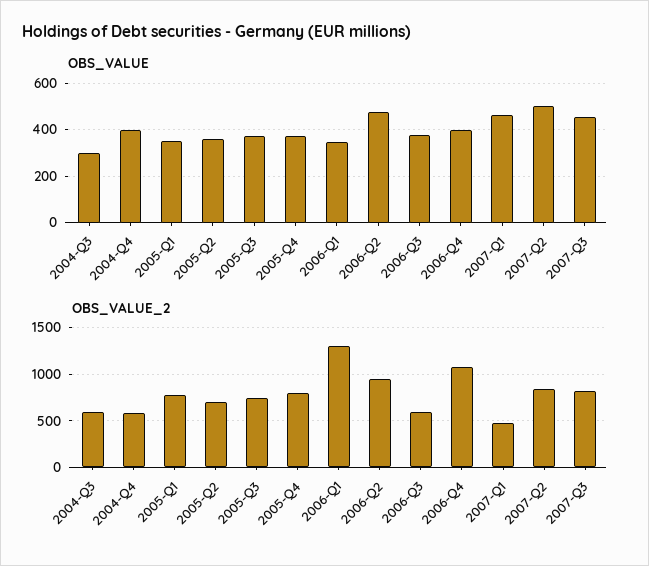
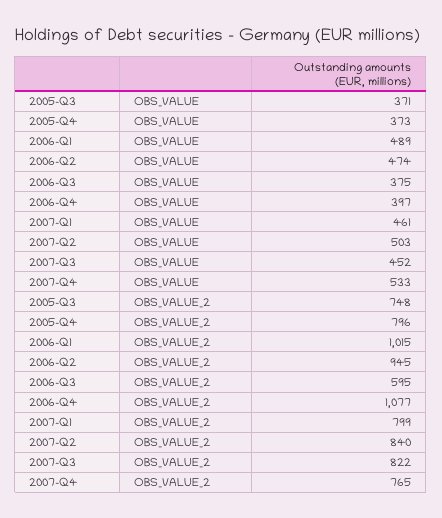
OBS_VALUE, 2004-Q3: 300 -> none
OBS_VALUE, 2004-Q4: 400 -> none
OBS_VALUE, 2005-Q1: 350 -> none
OBS_VALUE, 2005-Q2: 350 -> none
OBS_VALUE, 2006-Q1: 350 -> 489
OBS_VALUE_2, 2004-Q3: 600 -> none
OBS_VALUE_2, 2004-Q4: 600 -> none
OBS_VALUE_2, 2005-Q1: 800 -> none
OBS_VALUE_2, 2005-Q2: 700 -> none
OBS_VALUE_2, 2006-Q1: 1300 -> 1015
OBS_VALUE_2, 2007-Q1: 500 -> 799
OBS_VALUE, 2007-Q4: none -> 533
OBS_VALUE_2, 2007-Q4: none -> 765

